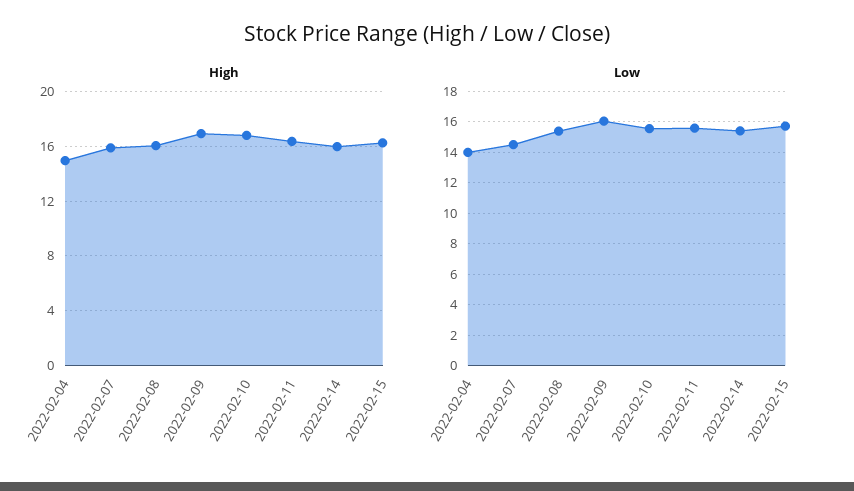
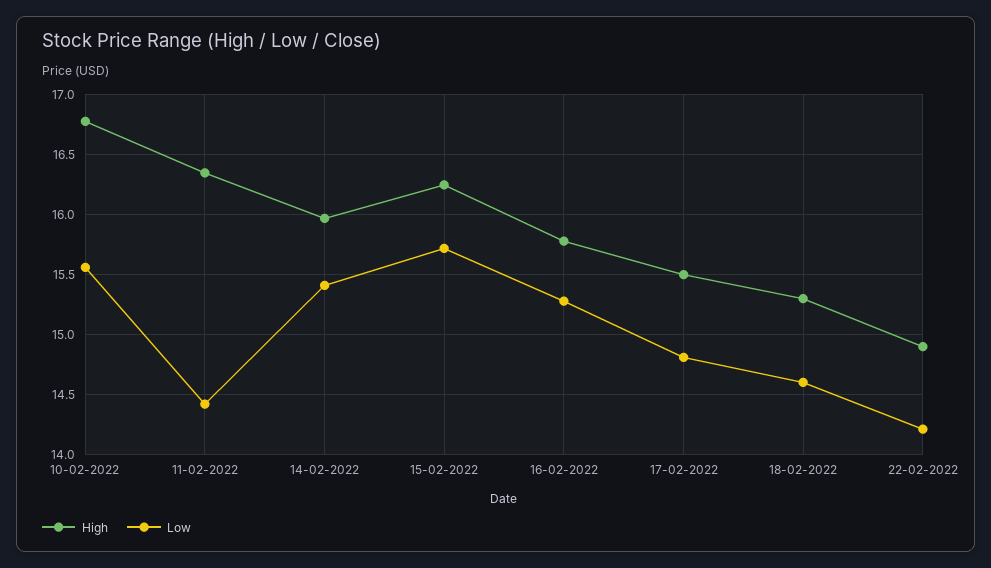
High, 2022-02-04: 15 -> none
High, 2022-02-07: 16 -> none
High, 2022-02-08: 16 -> none
High, 2022-02-09: 17 -> none
Low, 2022-02-04: 14 -> none
Low, 2022-02-07: 14.5 -> none
Low, 2022-02-08: 15.5 -> none
Low, 2022-02-09: 16 -> none
Low, 2022-02-11: 15.5 -> 14.4
High, 16-02-2022: none -> 15.8
Low, 16-02-2022: none -> 15.3
High, 17-02-2022: none -> 15.5
Low, 17-02-2022: none -> 14.8
High, 18-02-2022: none -> 15.3
Low, 18-02-2022: none -> 14.6
High, 22-02-2022: none -> 14.9
Low, 22-02-2022: none -> 14.2

